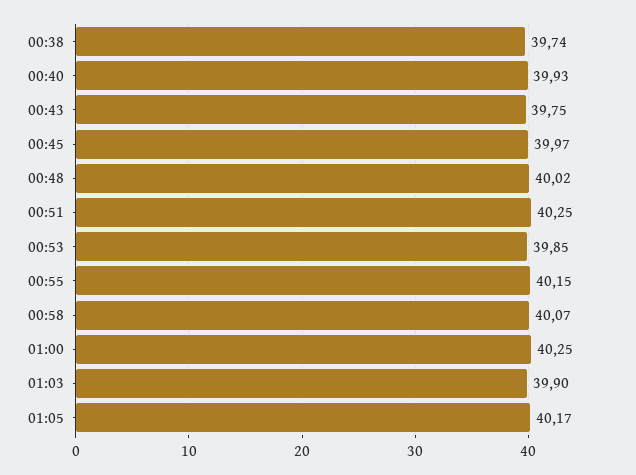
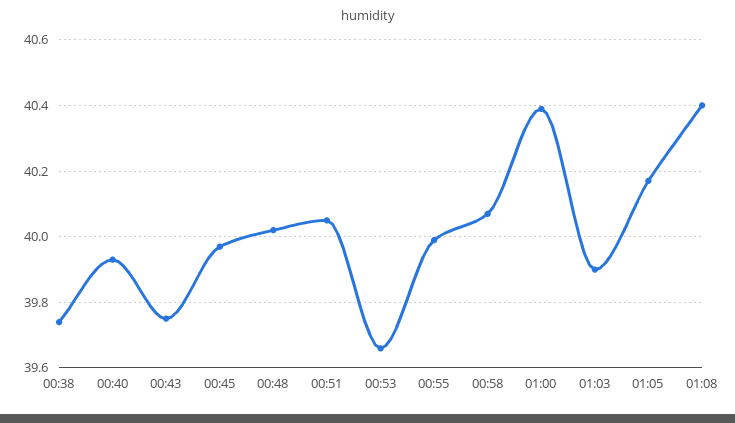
00:51: 40.25 -> 40.05
00:53: 39.85 -> 39.65
00:55: 40.15 -> 40
01:00: 40.25 -> 40.4
01:08: none -> 40.4

